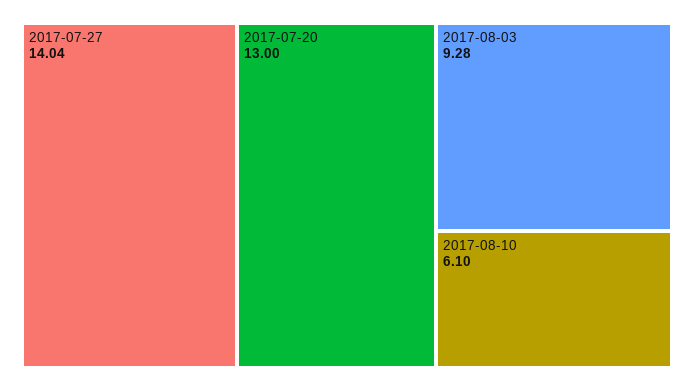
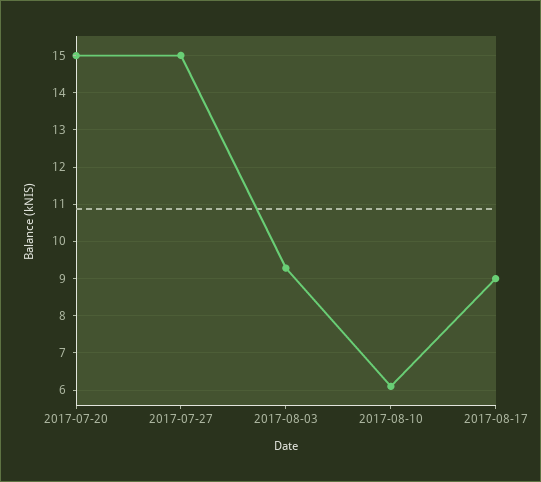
2017-07-27: 14.04 -> 15
2017-07-20: 13 -> 15
2017-08-17: none -> 9

